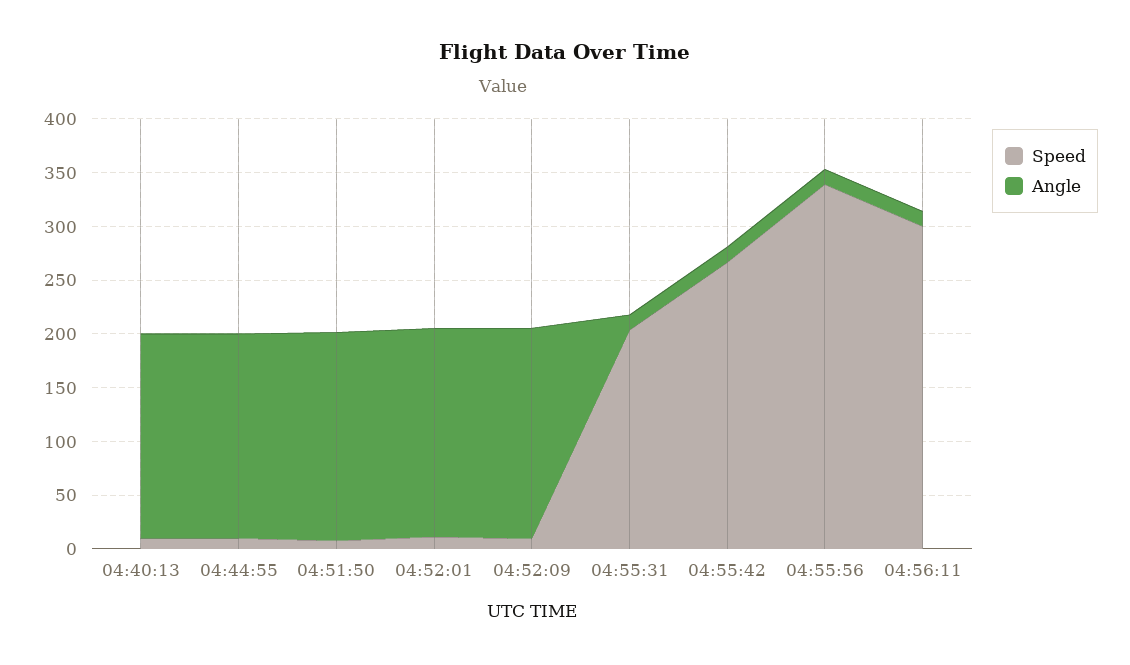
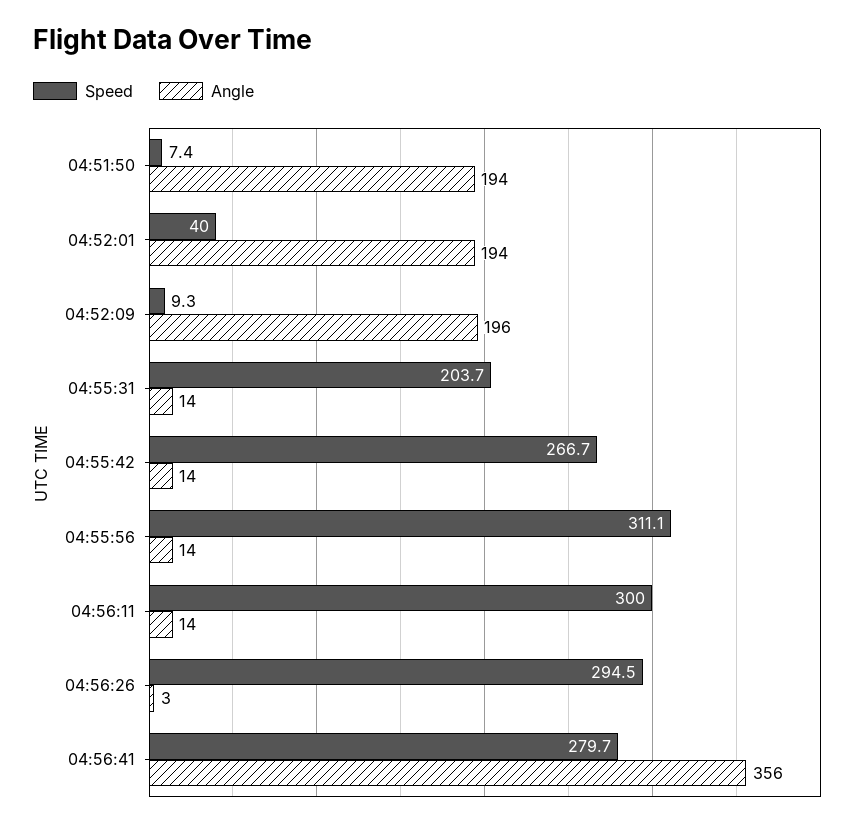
Speed, 04:40:13: 10 -> none
Angle, 04:40:13: 190 -> none
Speed, 04:44:55: 10 -> none
Angle, 04:44:55: 190 -> none
Speed, 04:52:01: 10 -> 40
Speed, 04:55:56: 340 -> 311.1
Speed, 04:56:26: none -> 294.5
Angle, 04:56:26: none -> 3
Speed, 04:56:41: none -> 279.7
Angle, 04:56:41: none -> 356

